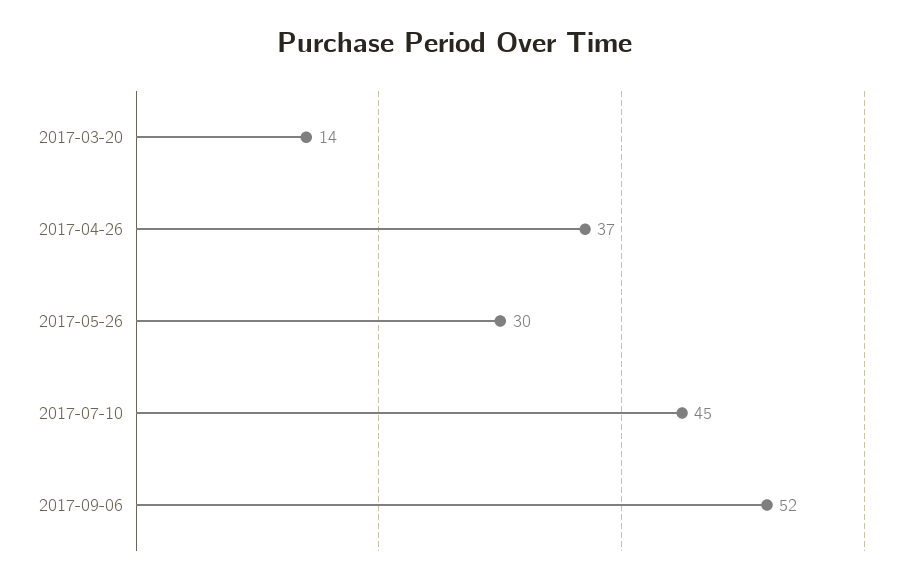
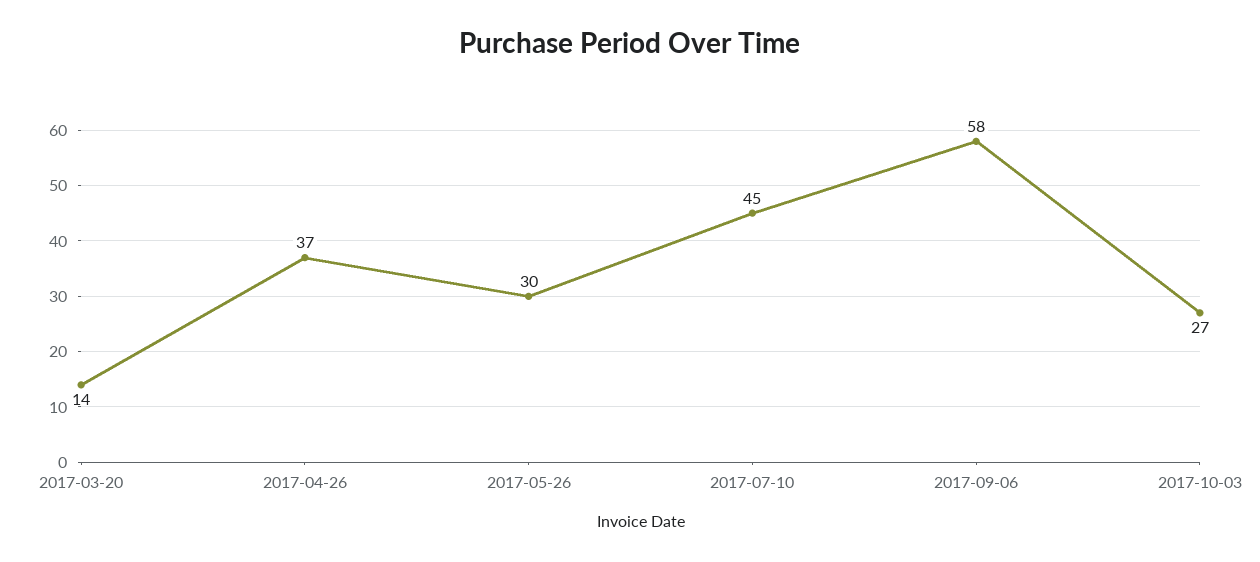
2017-09-06: 52 -> 58
2017-10-03: none -> 27

